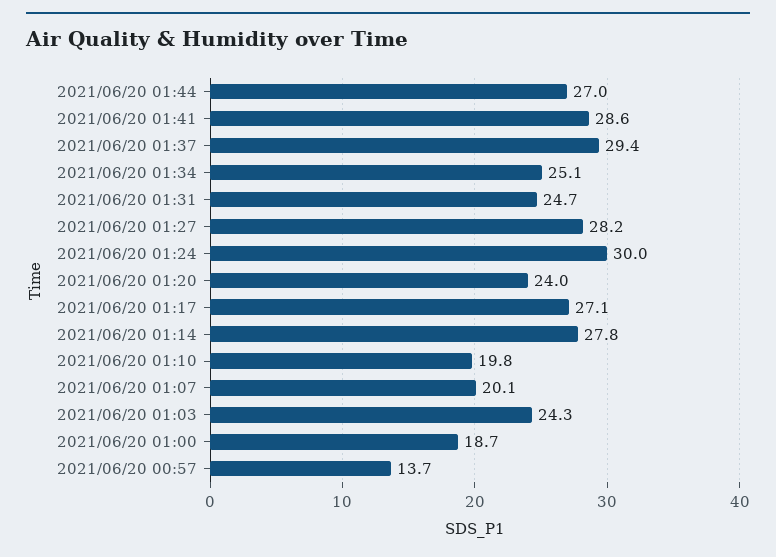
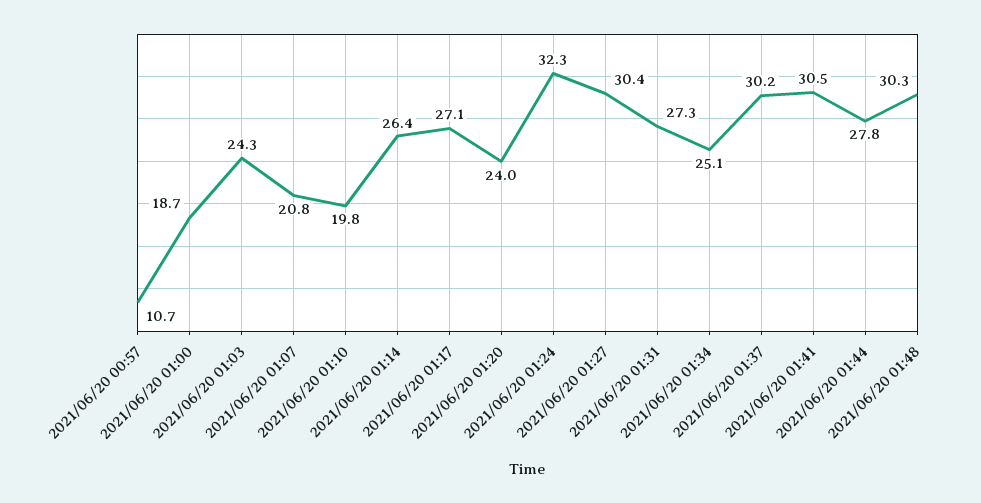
2021/06/20 01:44: 27 -> 27.8
2021/06/20 01:41: 28.6 -> 30.5
2021/06/20 01:37: 29.4 -> 30.2
2021/06/20 01:31: 24.7 -> 27.3
2021/06/20 01:27: 28.2 -> 30.4
2021/06/20 01:24: 30 -> 32.3
2021/06/20 01:14: 27.8 -> 26.4
2021/06/20 01:07: 20.1 -> 20.8
2021/06/20 00:57: 13.7 -> 10.7
2021/06/20 01:48: none -> 30.3

